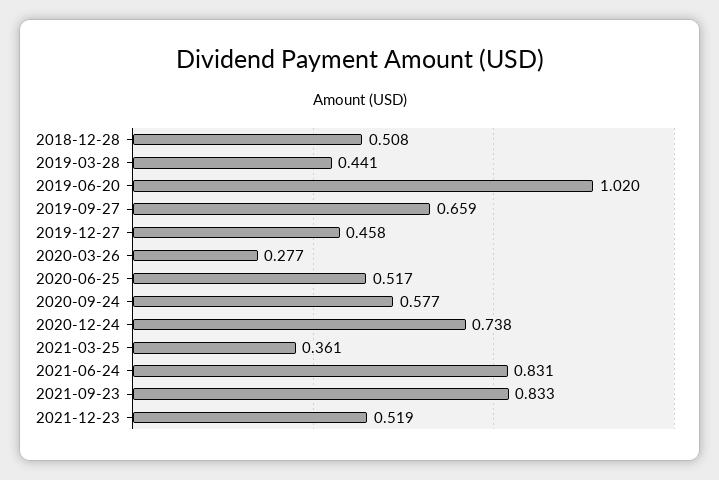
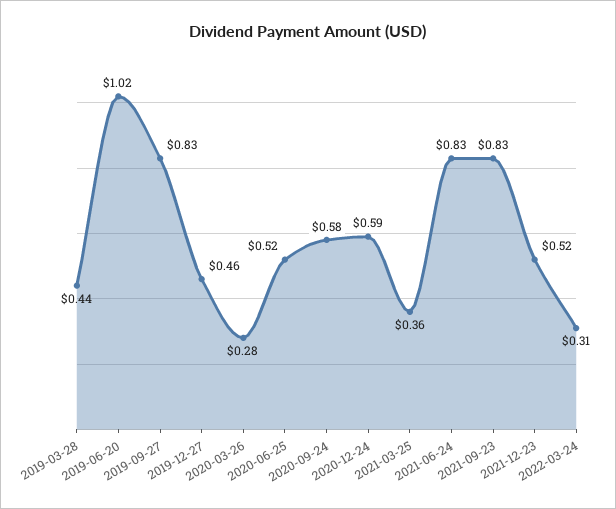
2018-12-28: 0.508 -> none
2019-09-27: 0.659 -> 0.83
2020-12-24: 0.738 -> 0.59
2022-03-24: none -> 0.31

